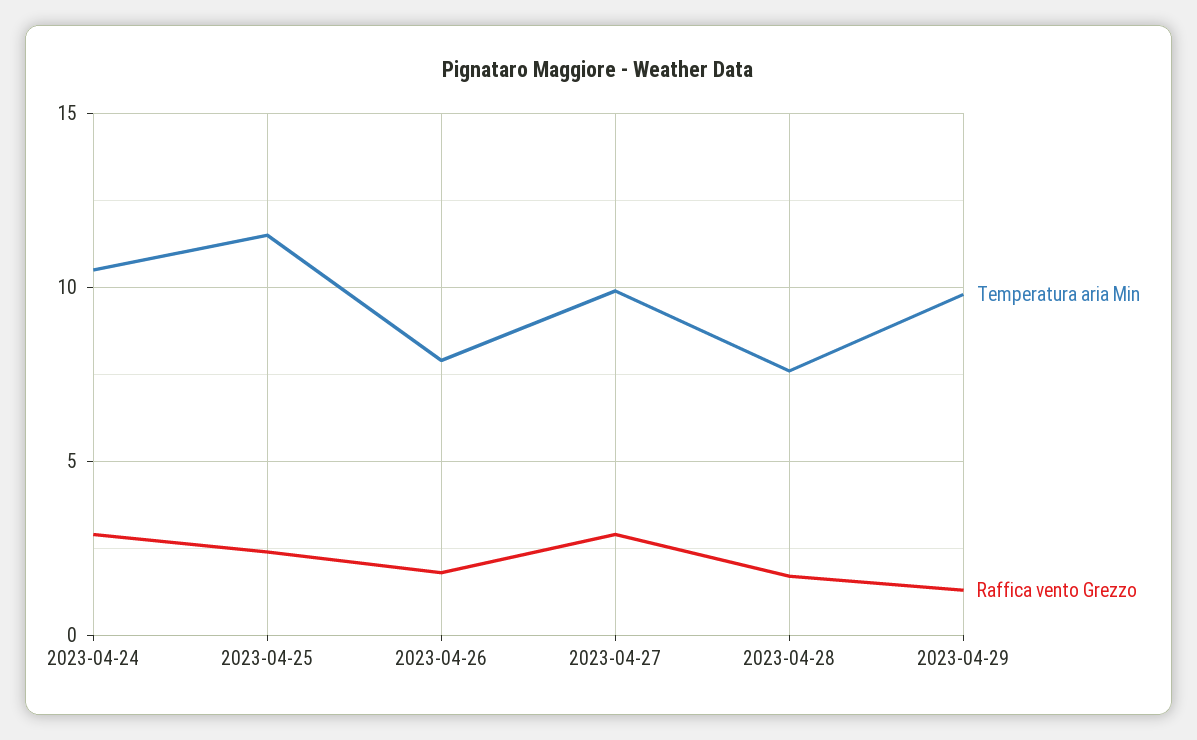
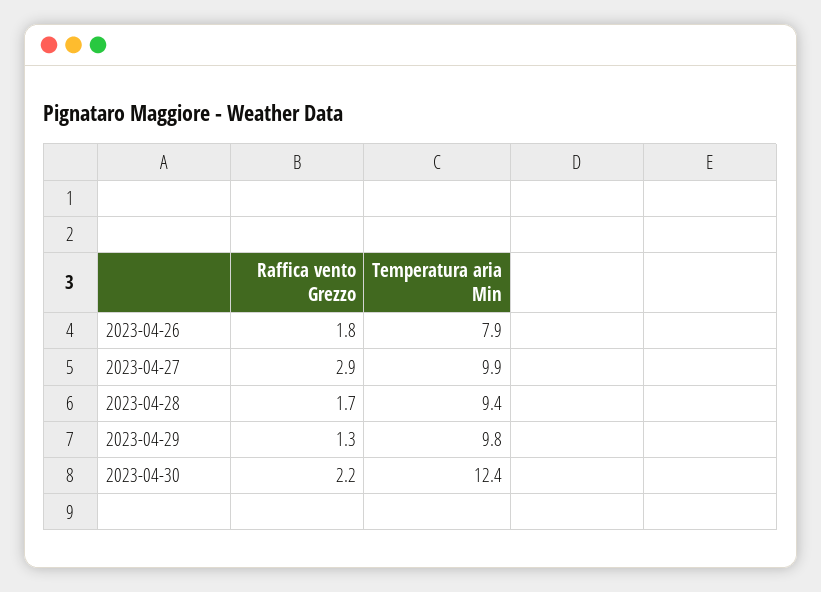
Temperatura aria Min, 2023-04-24: 10.5 -> none
Raffica vento Grezzo, 2023-04-24: 3 -> none
Temperatura aria Min, 2023-04-25: 11.5 -> none
Raffica vento Grezzo, 2023-04-25: 2.5 -> none
Temperatura aria Min, 2023-04-28: 7.5 -> 9.4
Raffica vento Grezzo, 2023-04-30: none -> 2.2
Temperatura aria Min, 2023-04-30: none -> 12.4

